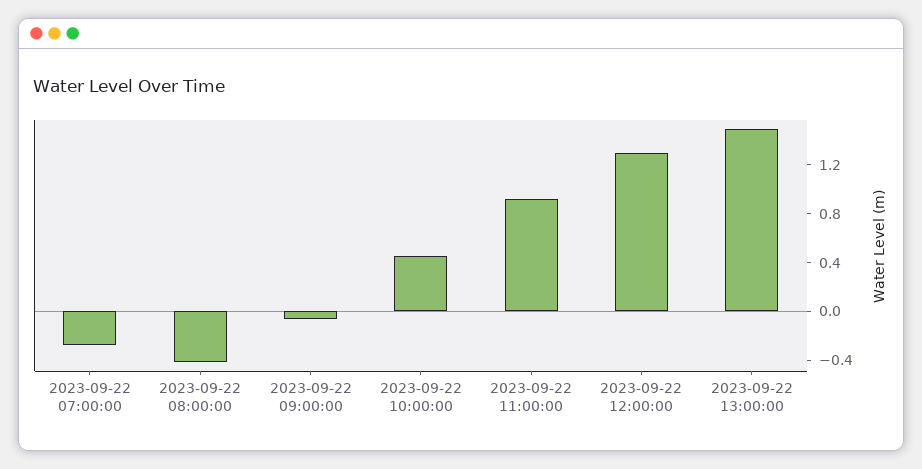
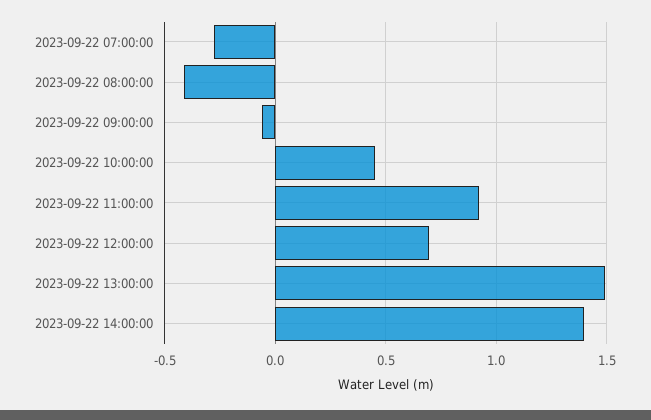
2023-09-22 12:00:00: 1.3 -> 0.7
2023-09-22 14:00:00: none -> 1.4

